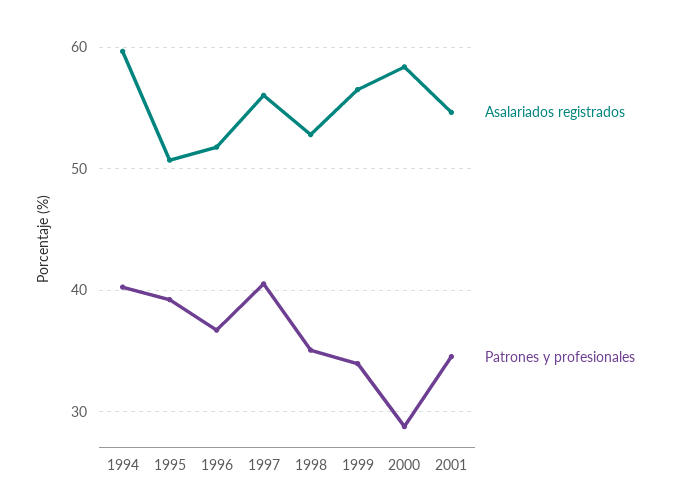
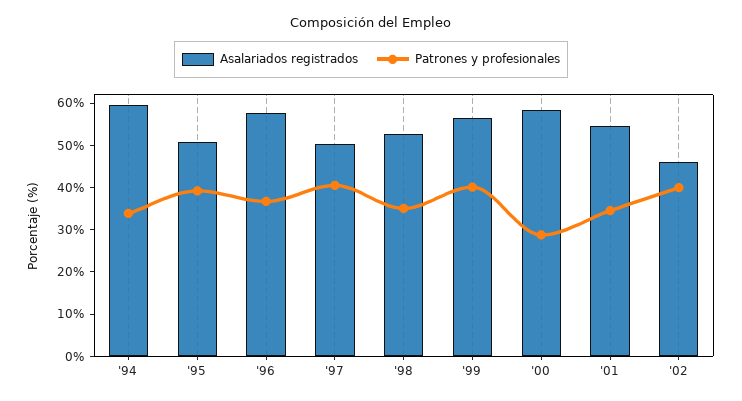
Patrones y profesionales, 1994: 40 -> 34
Asalariados registrados, 1996: 52 -> 58
Asalariados registrados, 1997: 56 -> 50
Patrones y profesionales, 1999: 34 -> 40
Asalariados registrados, '02: none -> 46
Patrones y profesionales, '02: none -> 40

